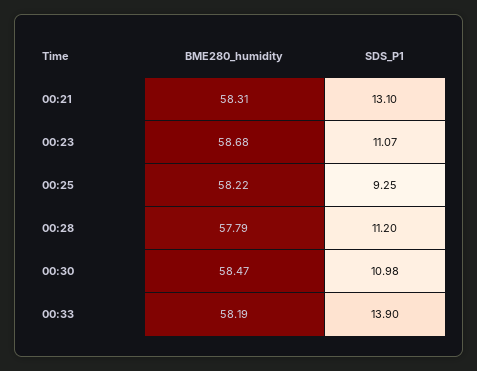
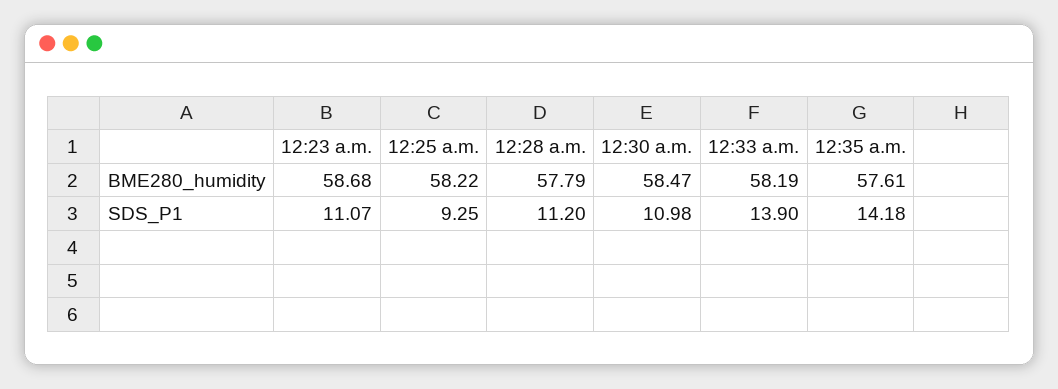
BME280_humidity, 00:21: 58.31 -> none
SDS_P1, 00:21: 13.1 -> none
BME280_humidity, 12:35 a.m.: none -> 57.61
SDS_P1, 12:35 a.m.: none -> 14.18

